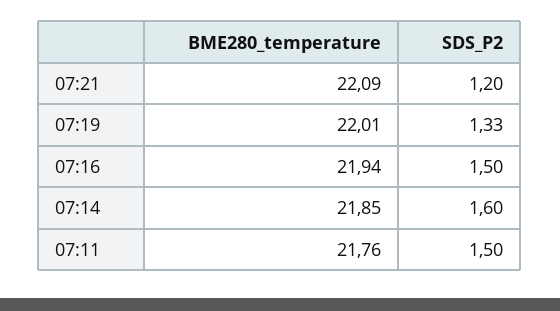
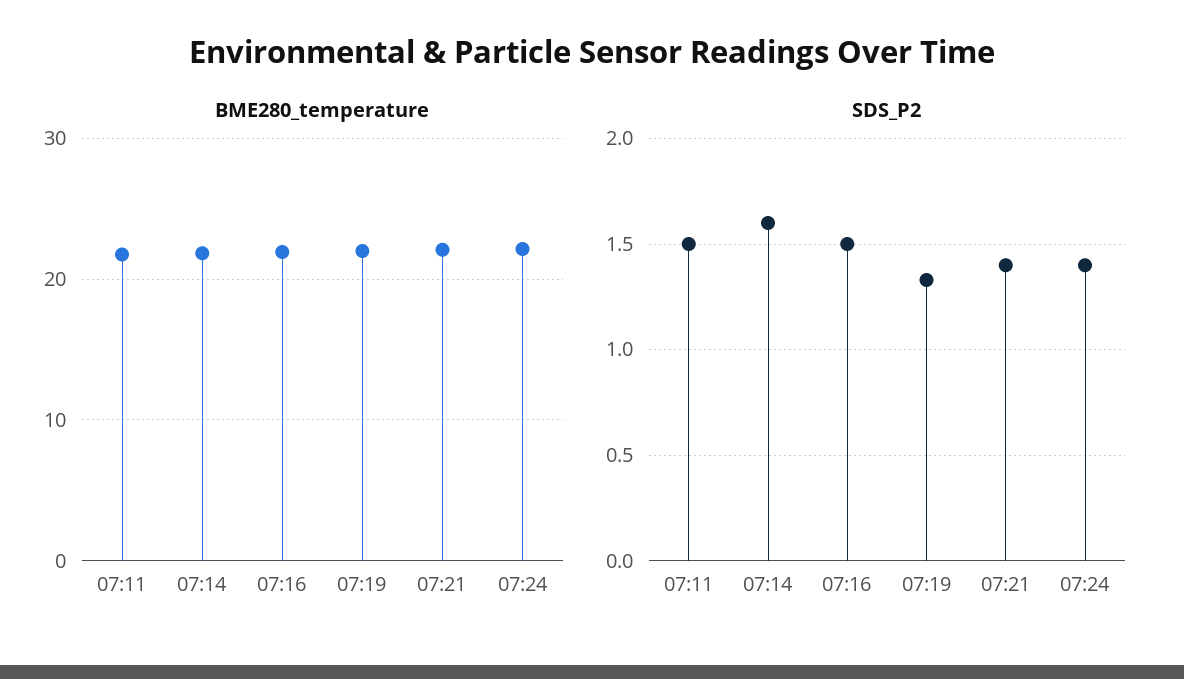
SDS_P2, 07:21: 1.2 -> 1.4
BME280_temperature, 07:24: none -> 22
SDS_P2, 07:24: none -> 1.4

